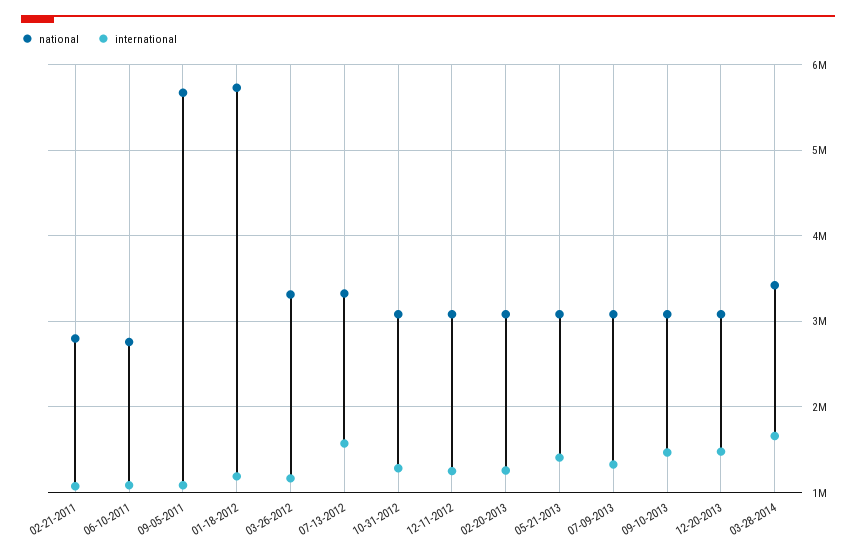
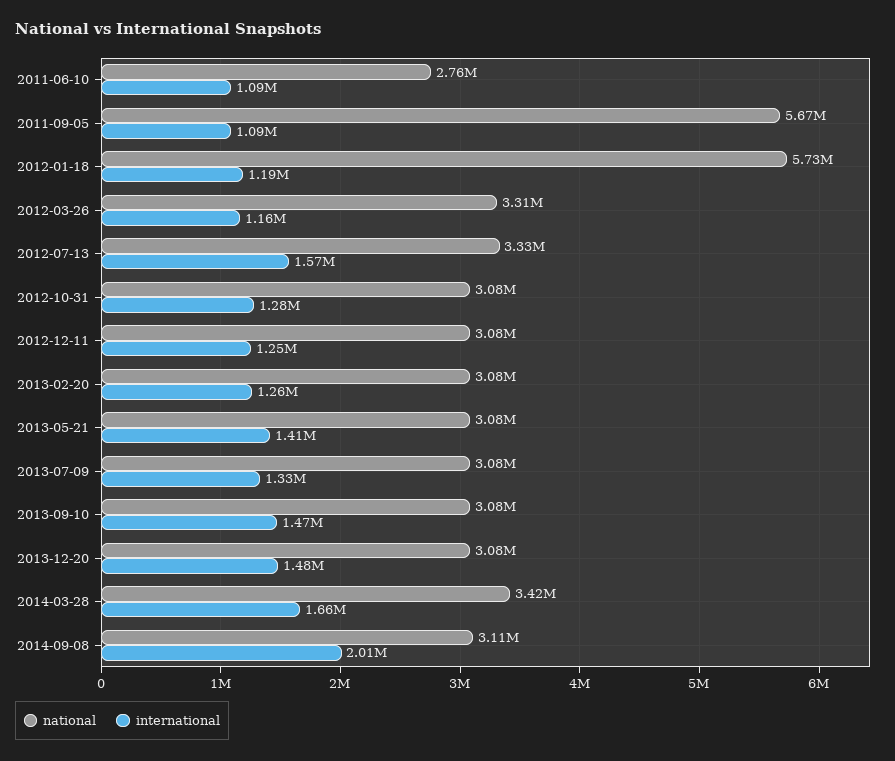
national, 02-21-2011: 2800000 -> none
international, 02-21-2011: 1100000 -> none
national, 2014-09-08: none -> 3110000
international, 2014-09-08: none -> 2010000

